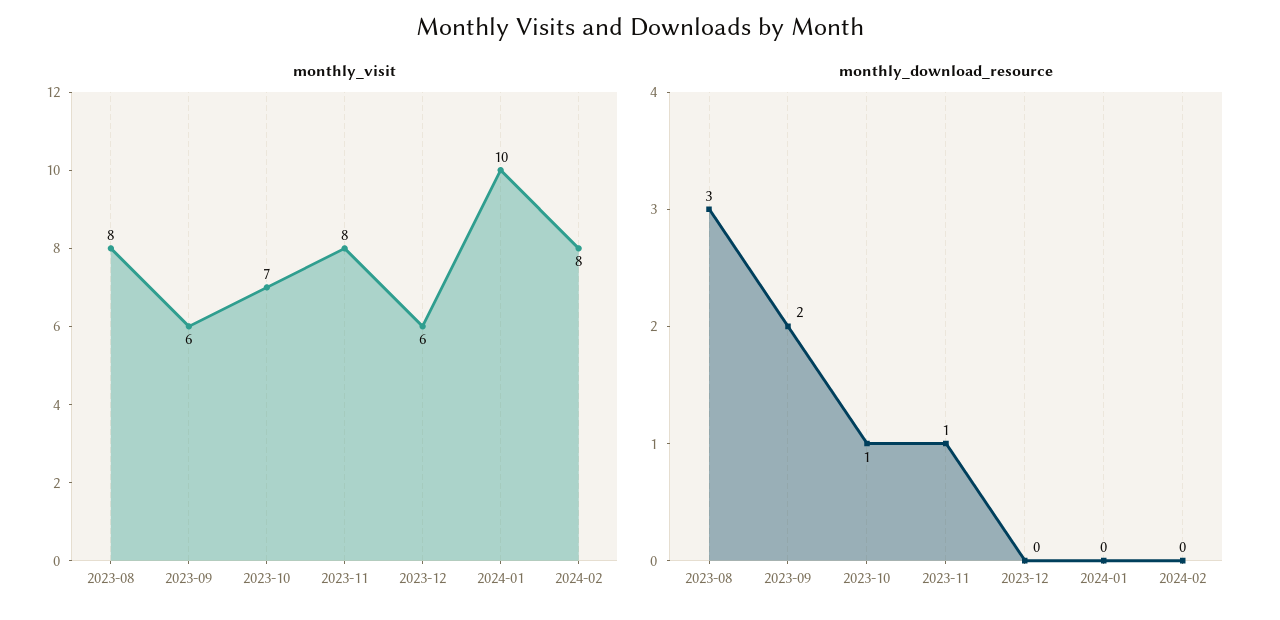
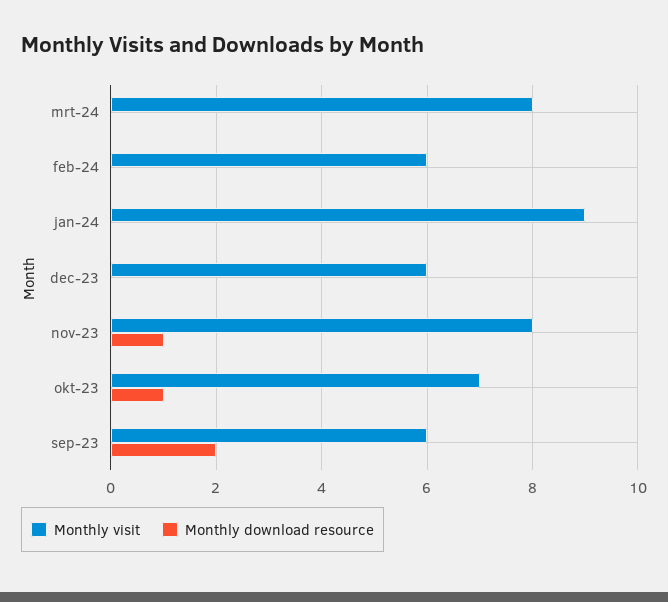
monthly_visit, 2023-08: 8 -> none
monthly_visit, 2024-01: 10 -> 9
monthly_visit, 2024-02: 8 -> 6
monthly_download_resource, 2023-08: 3 -> none
monthly_visit, mrt-24: none -> 8
monthly_download_resource, mrt-24: none -> 0

